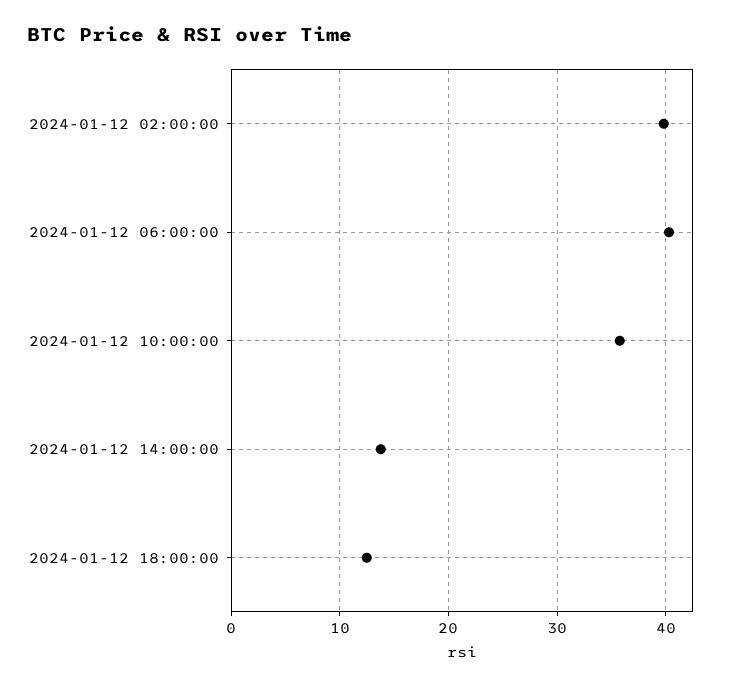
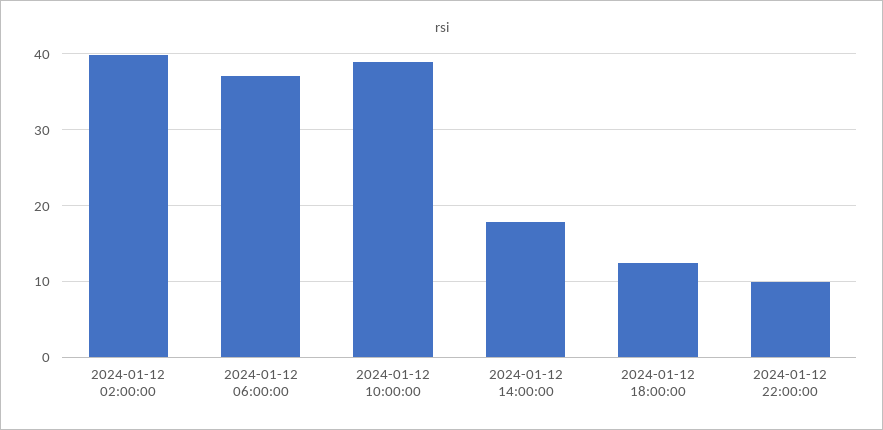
2024-01-12 06:00:00: 40 -> 37
2024-01-12 10:00:00: 36 -> 39
2024-01-12 14:00:00: 14 -> 18
2024-01-12 22:00:00: none -> 10

